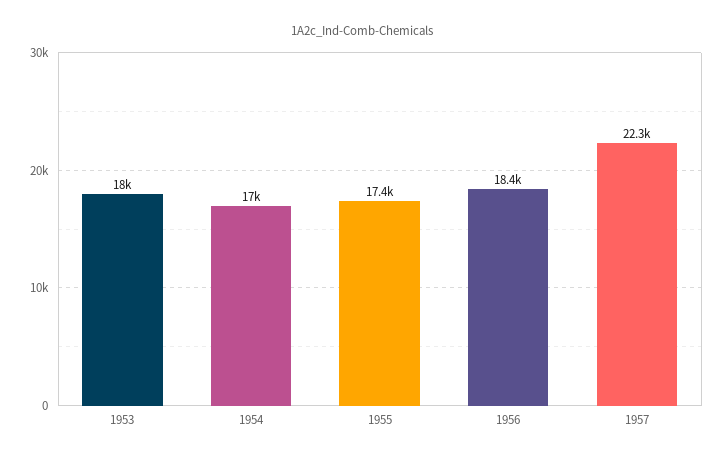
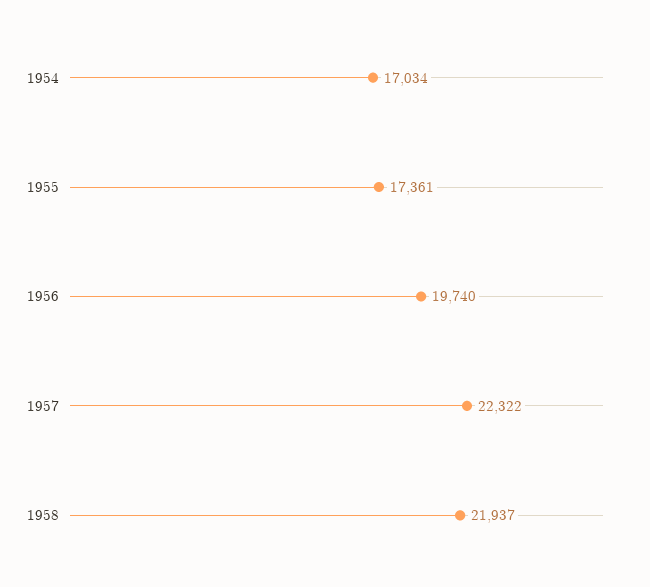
1953: 18000 -> none
1956: 18400 -> 19740
1958: none -> 21937

